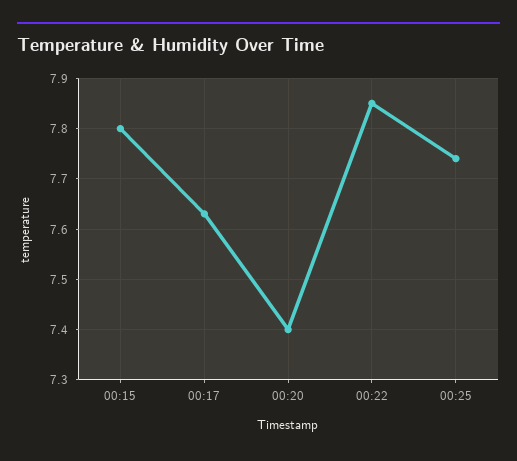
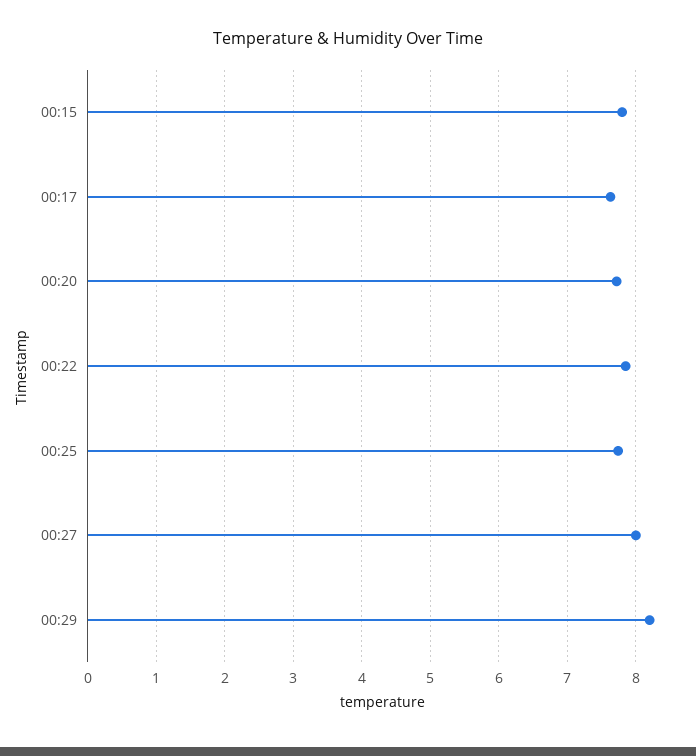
00:20: 7.4 -> 7.7
00:27: none -> 8
00:29: none -> 8.2

